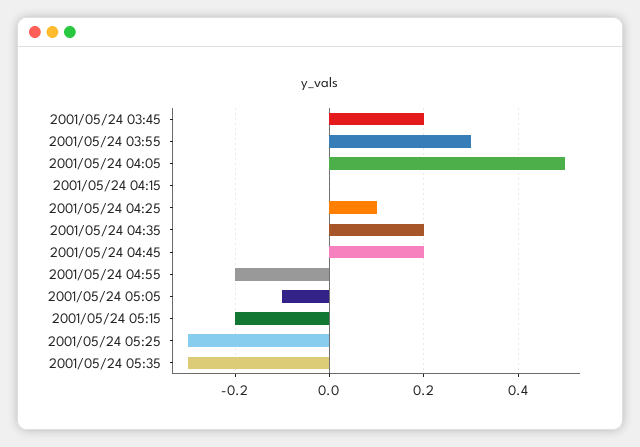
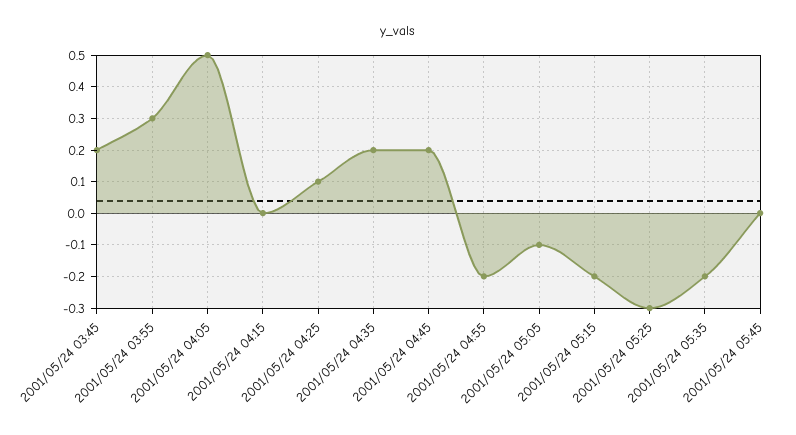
2001/05/24 05:35: -0.3 -> -0.2
2001/05/24 05:45: none -> 0

